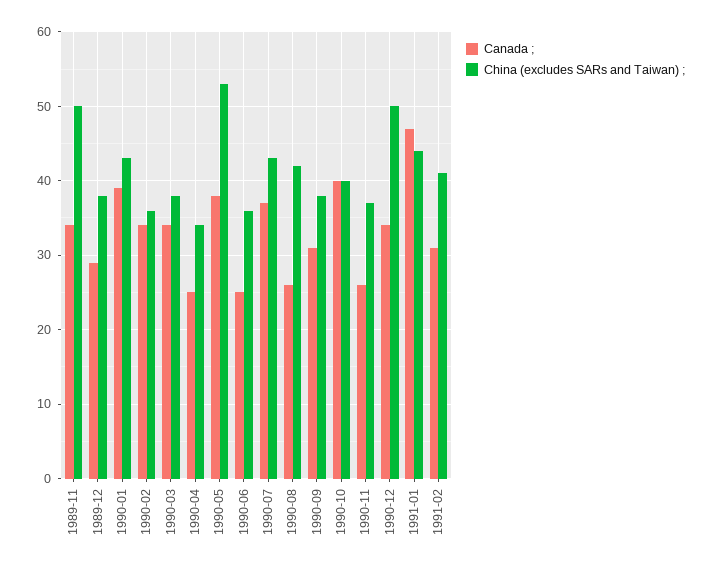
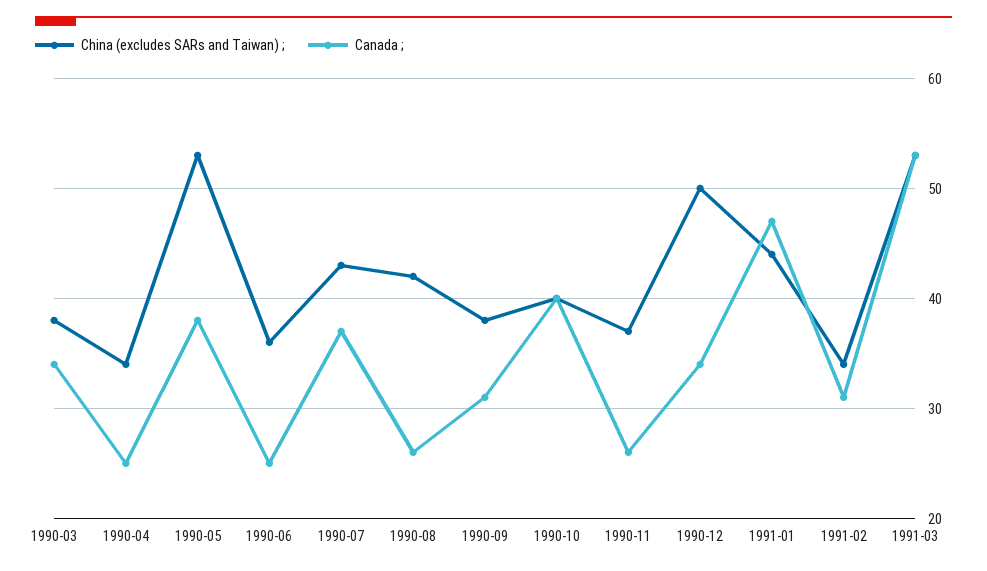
Canada ;, 1989-11: 34 -> none
China (excludes SARs and Taiwan) ;, 1989-11: 50 -> none
Canada ;, 1989-12: 29 -> none
China (excludes SARs and Taiwan) ;, 1989-12: 38 -> none
Canada ;, 1990-01: 39 -> none
China (excludes SARs and Taiwan) ;, 1990-01: 43 -> none
Canada ;, 1990-02: 34 -> none
China (excludes SARs and Taiwan) ;, 1990-02: 36 -> none
China (excludes SARs and Taiwan) ;, 1991-02: 41 -> 34
China (excludes SARs and Taiwan) ;, 1991-03: none -> 53
Canada ;, 1991-03: none -> 53

